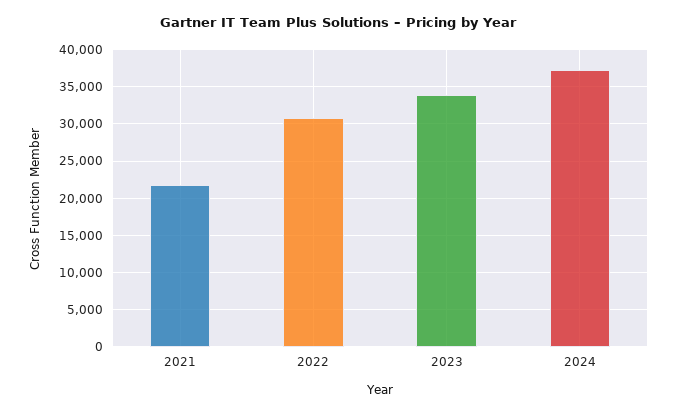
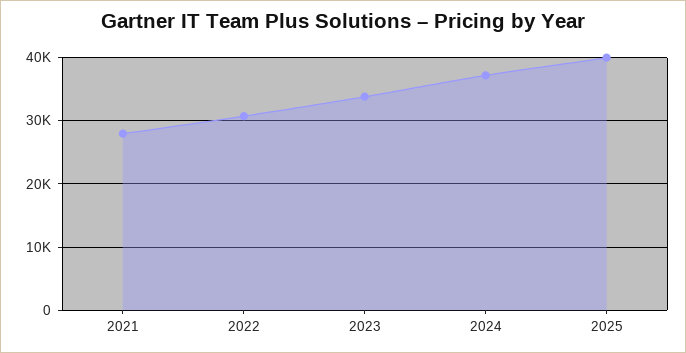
2021: 22000 -> 28000
2025: none -> 40000

